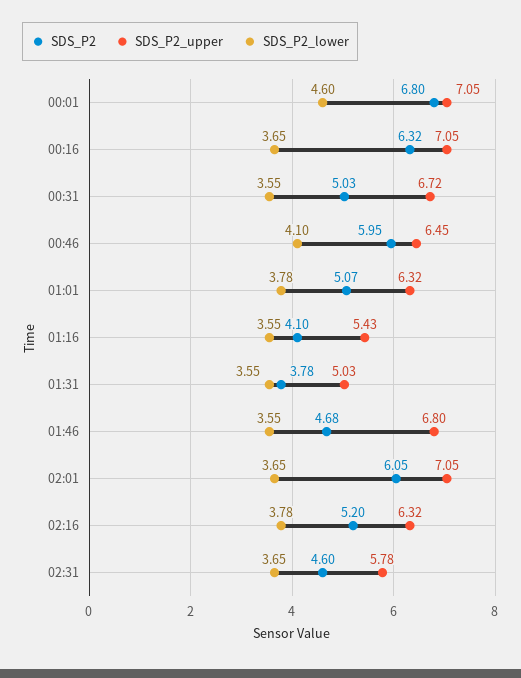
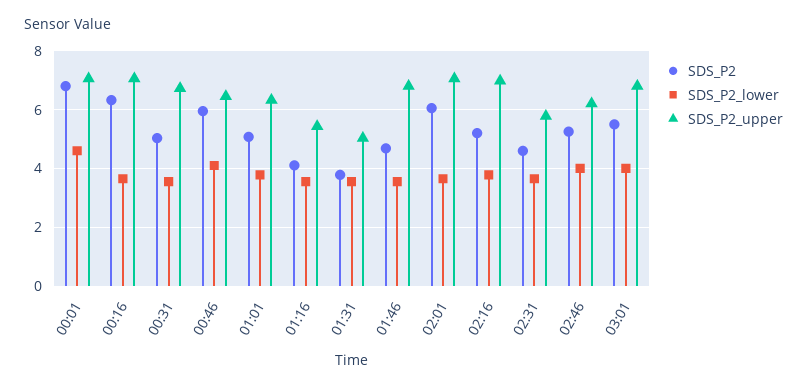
SDS_P2_upper, 02:16: 6.32 -> 7
SDS_P2, 02:46: none -> 5.25
SDS_P2_lower, 02:46: none -> 4
SDS_P2_upper, 02:46: none -> 6.25
SDS_P2, 03:01: none -> 5.5
SDS_P2_lower, 03:01: none -> 4
SDS_P2_upper, 03:01: none -> 6.75

